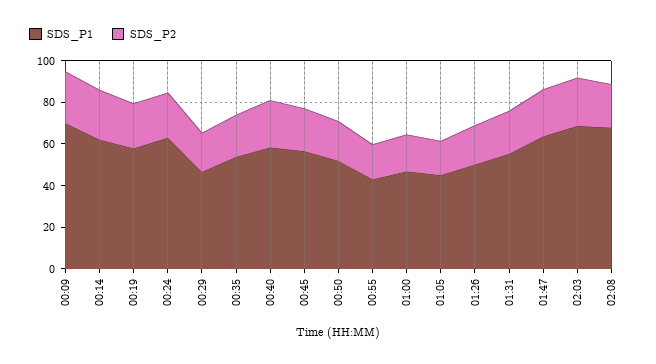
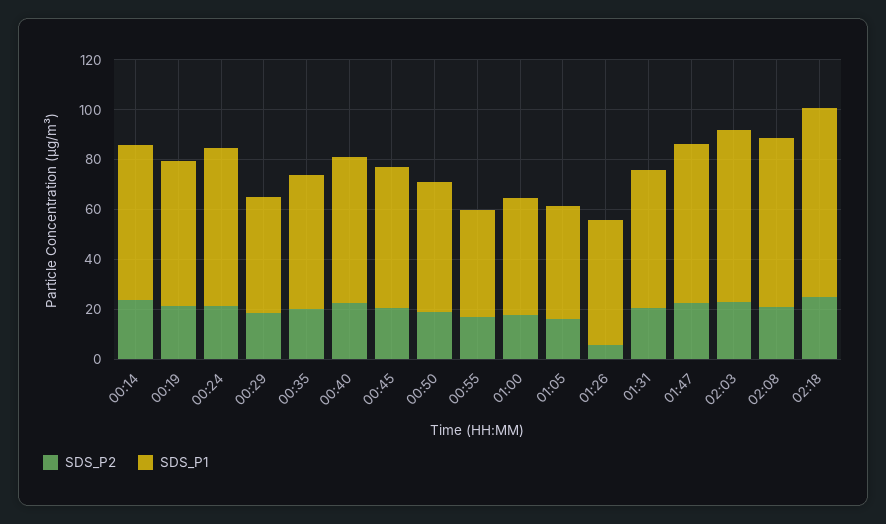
SDS_P1, 00:09: 70 -> none
SDS_P2, 00:09: 25 -> none
SDS_P2, 01:26: 20 -> 5
SDS_P2, 02:18: none -> 25
SDS_P1, 02:18: none -> 75

